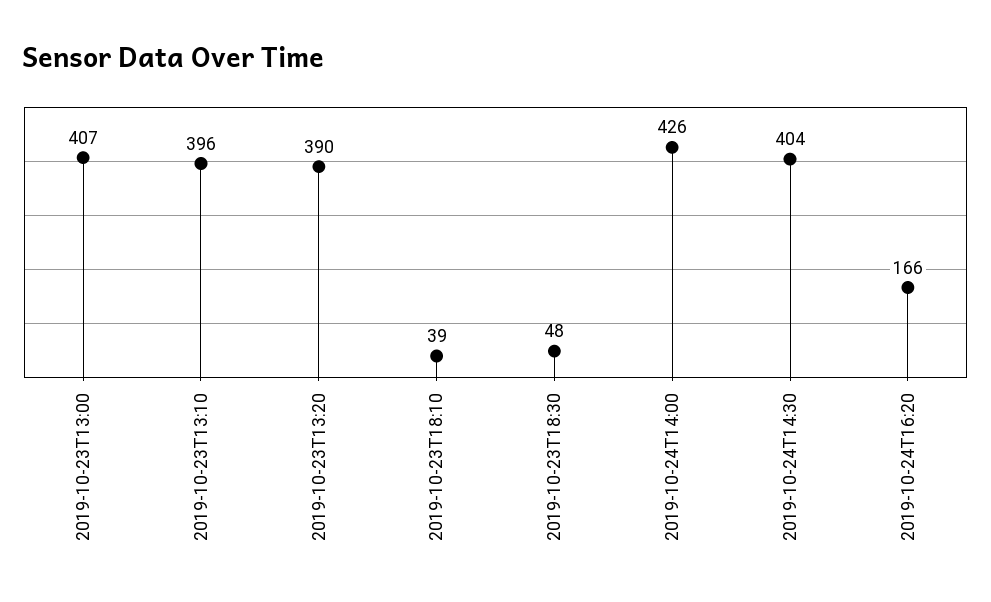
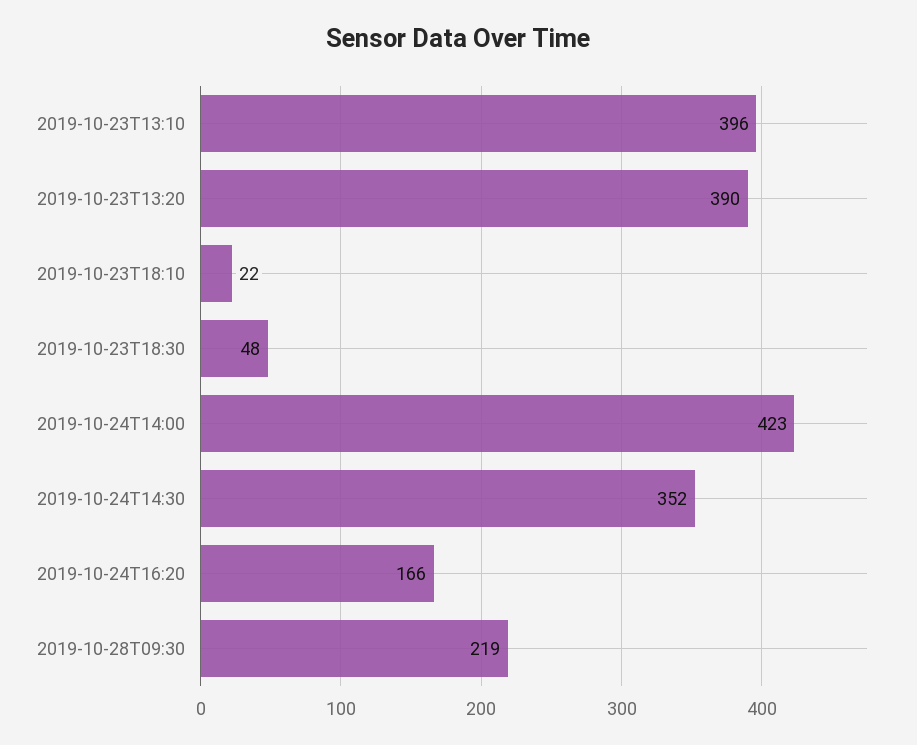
2019-10-23T13:00: 407 -> none
2019-10-23T18:10: 39 -> 22
2019-10-24T14:00: 426 -> 423
2019-10-24T14:30: 404 -> 352
2019-10-28T09:30: none -> 219

